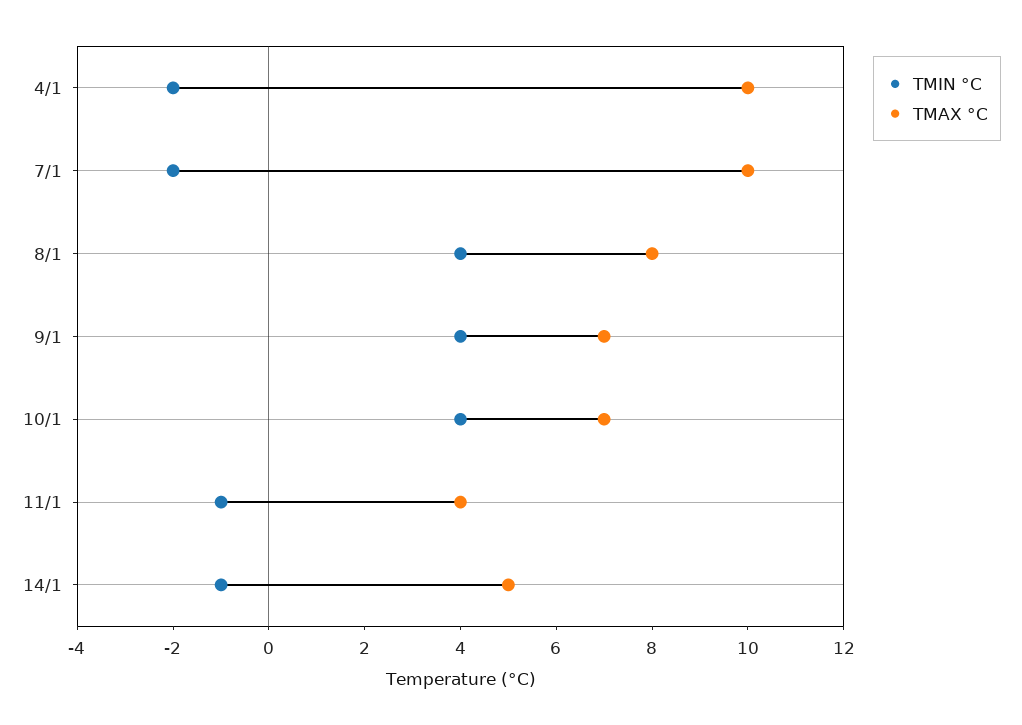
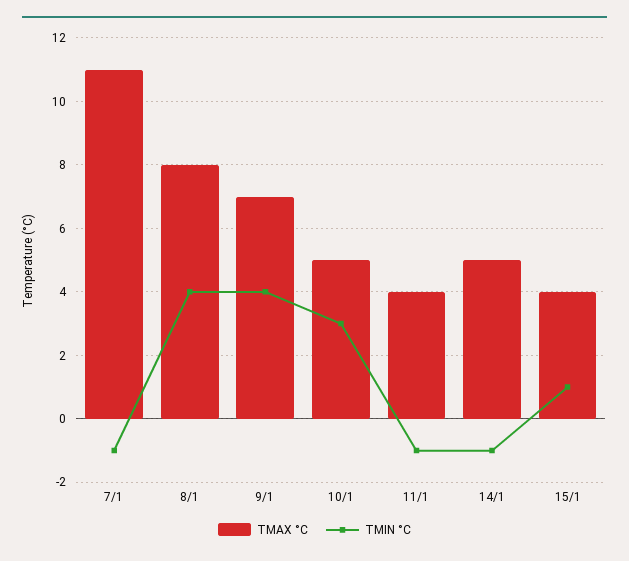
TMIN °C, 4/1: -2 -> none
TMAX °C, 4/1: 10 -> none
TMIN °C, 7/1: -2 -> -1
TMAX °C, 7/1: 10 -> 11
TMIN °C, 10/1: 4 -> 3
TMAX °C, 10/1: 7 -> 5
TMAX °C, 15/1: none -> 4
TMIN °C, 15/1: none -> 1

